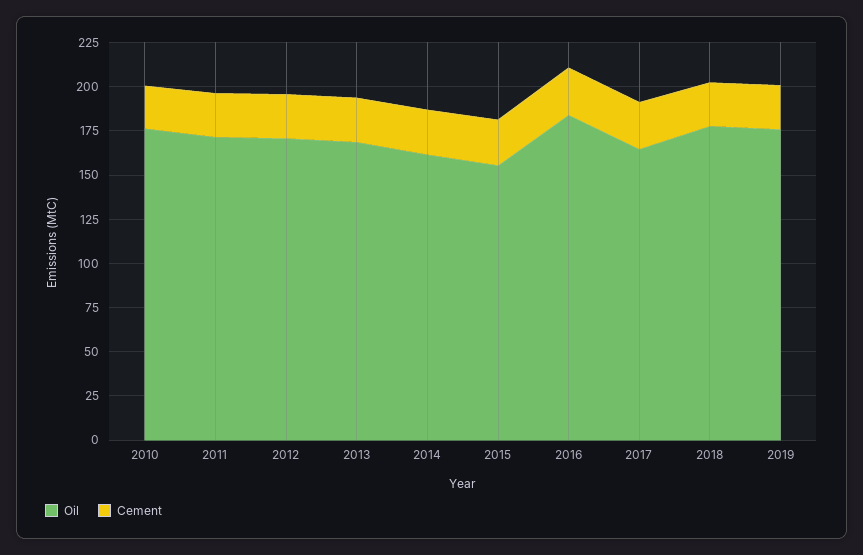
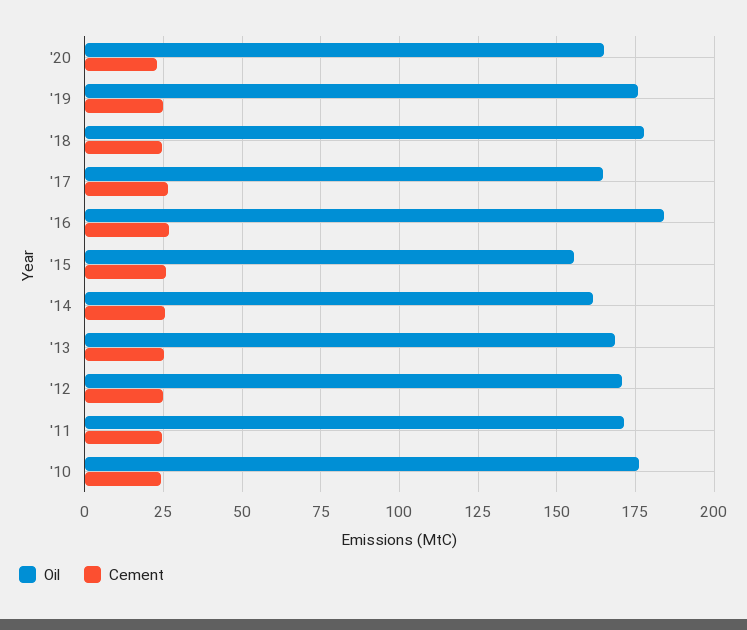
Oil, '20: none -> 165
Cement, '20: none -> 22.5

